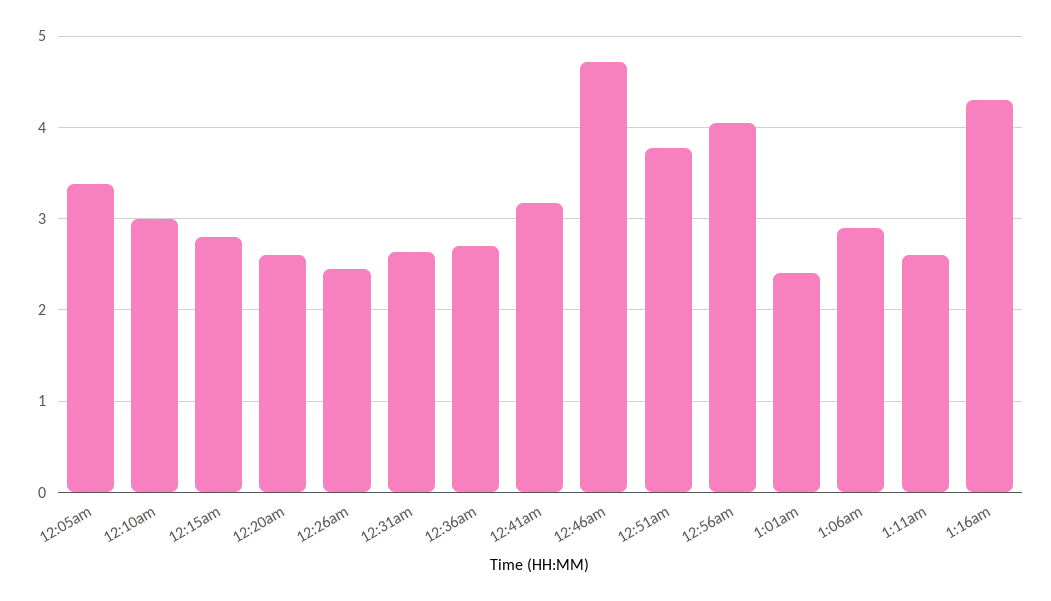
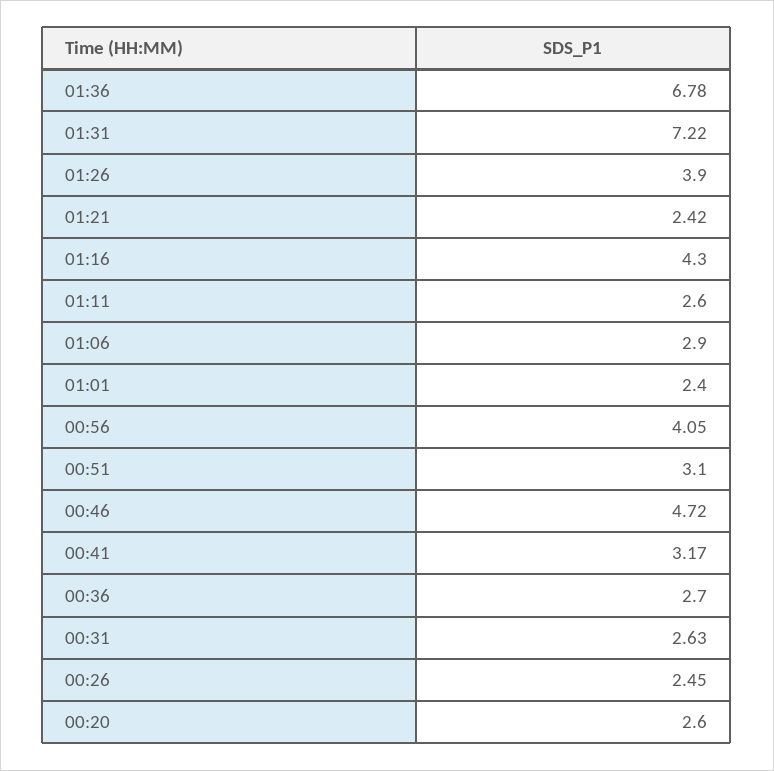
12:05am: 3.4 -> none
12:10am: 3 -> none
12:15am: 2.8 -> none
12:51am: 3.8 -> 3.1
01:36: none -> 6.78
01:31: none -> 7.22
01:26: none -> 3.9
01:21: none -> 2.42

